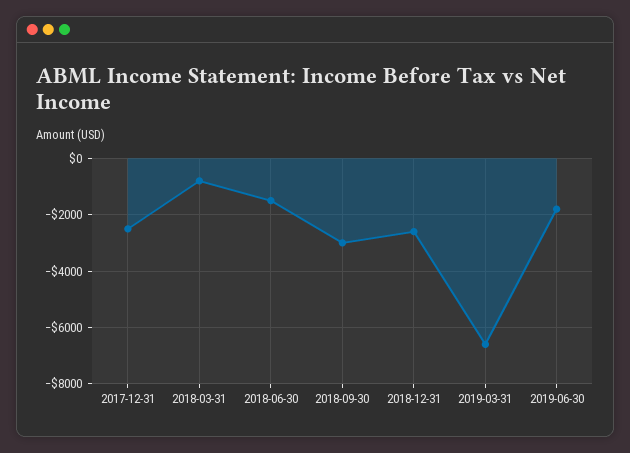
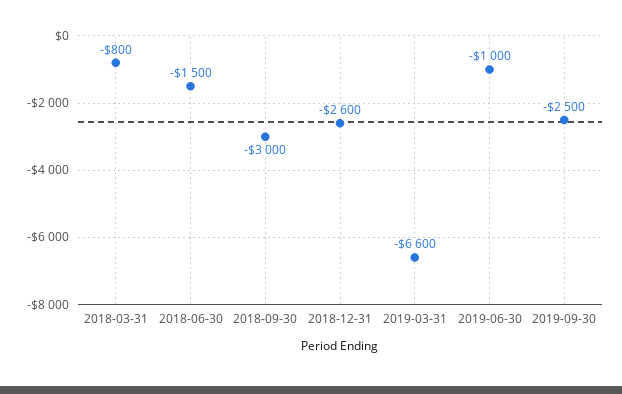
2017-12-31: -2500 -> none
2019-06-30: -1750 -> -1000
2019-09-30: none -> -2500

